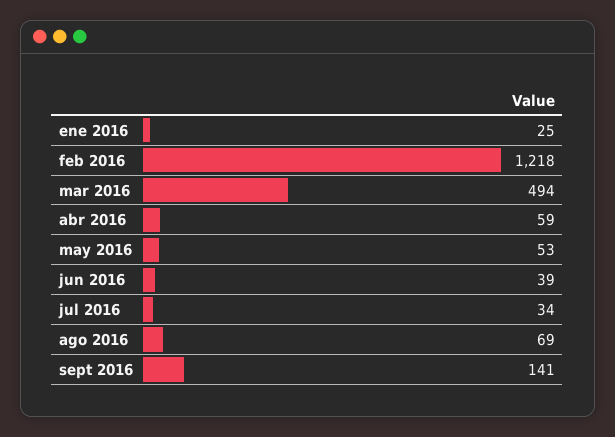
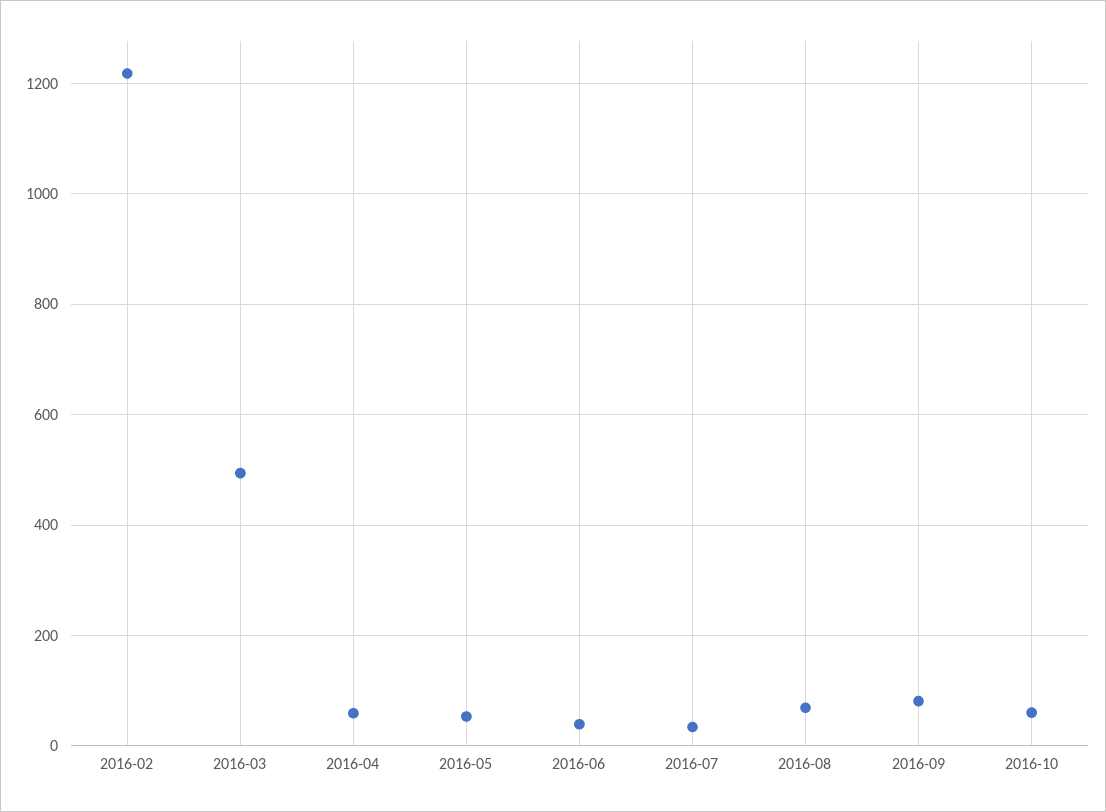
ene 2016: 25 -> none
sept 2016: 141 -> 80
2016-10: none -> 60

